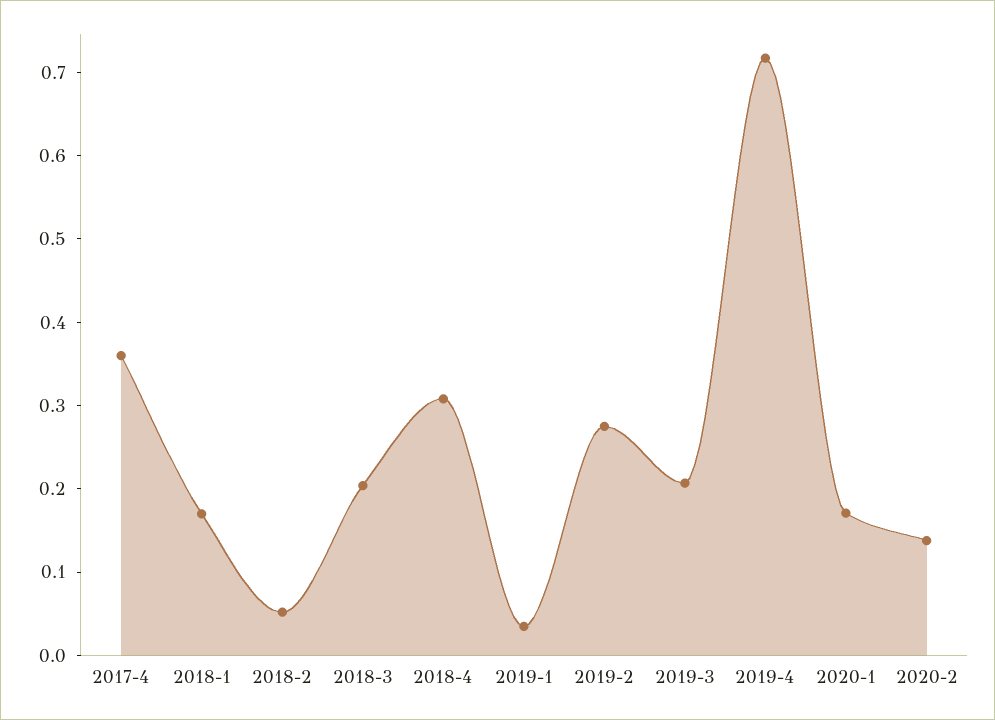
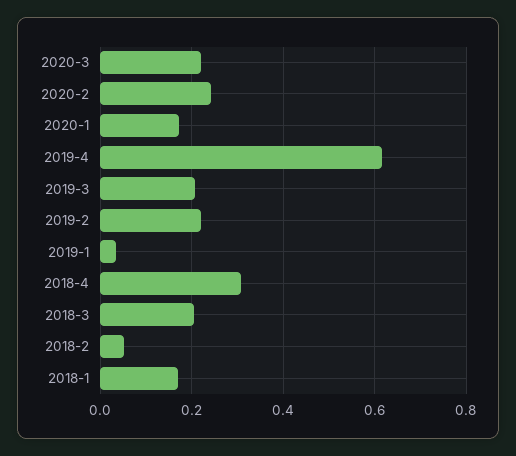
2017-4: 0.36 -> none
2019-2: 0.28 -> 0.22
2019-4: 0.72 -> 0.62
2020-2: 0.14 -> 0.24
2020-3: none -> 0.22

